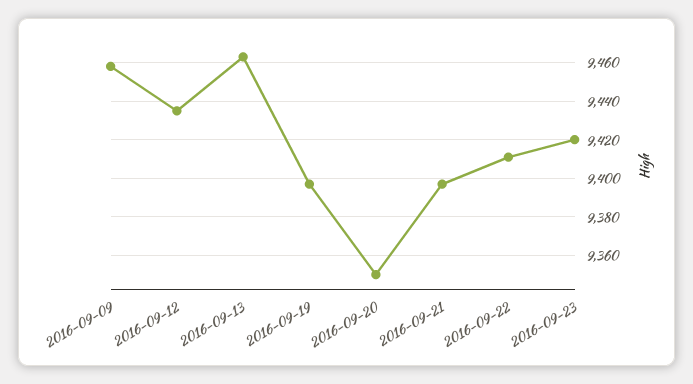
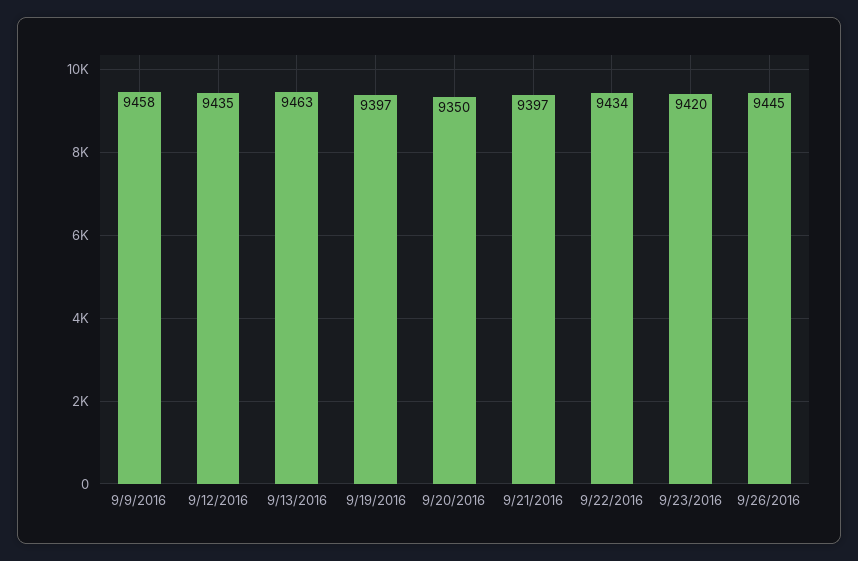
2016-09-22: 9410 -> 9434
9/26/2016: none -> 9445

